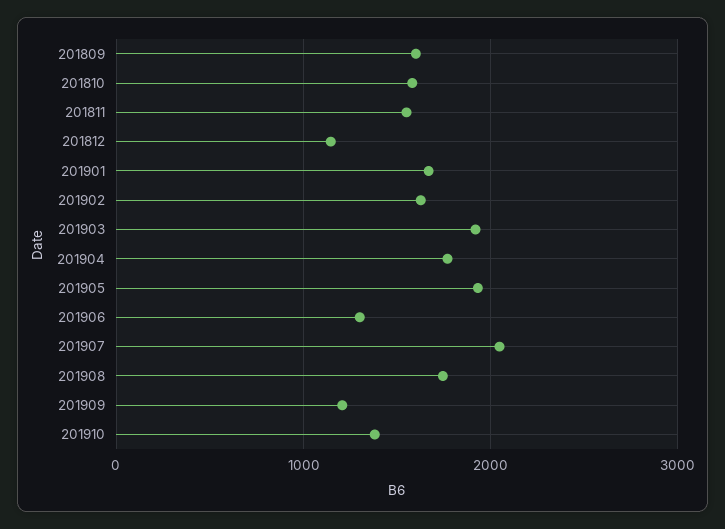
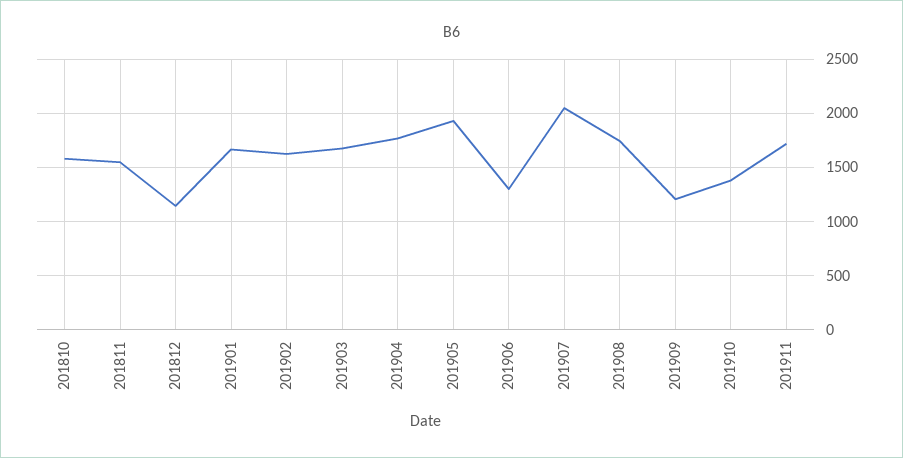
201809: 1600 -> none
201903: 1900 -> 1700
201911: none -> 1700

